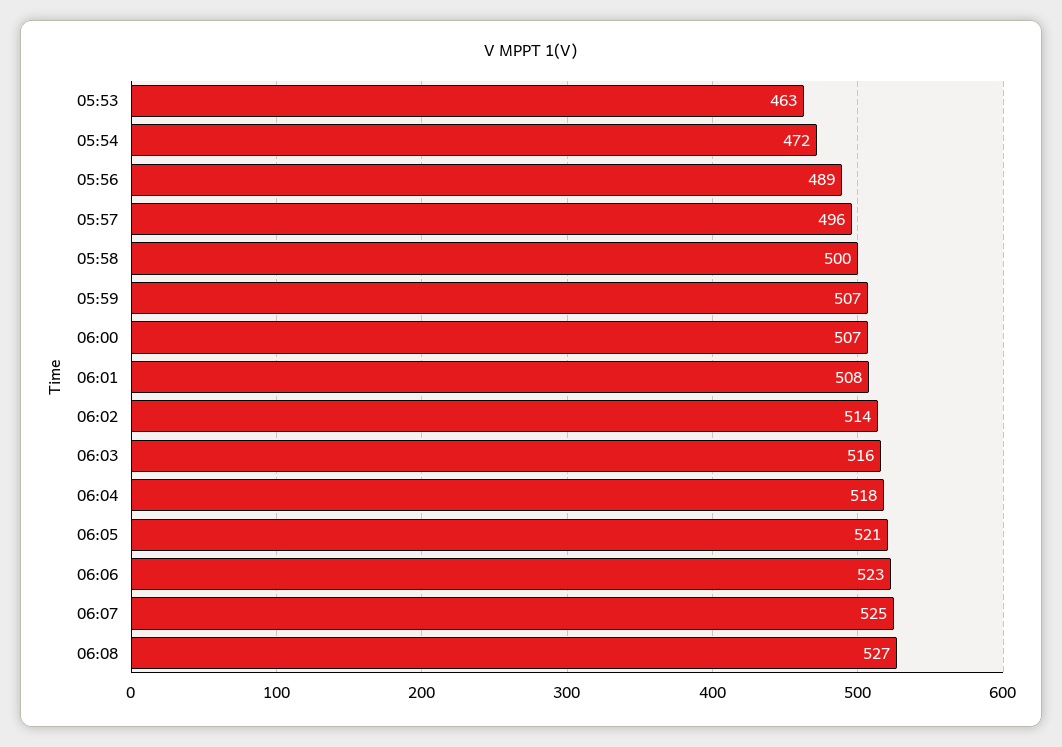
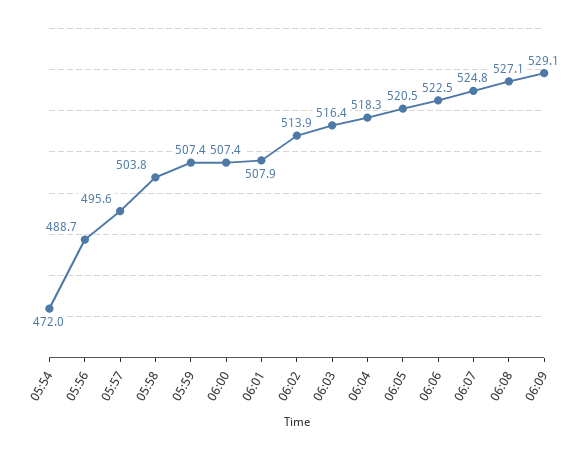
05:53: 463 -> none
05:58: 500 -> 503.8
06:09: none -> 529.1

